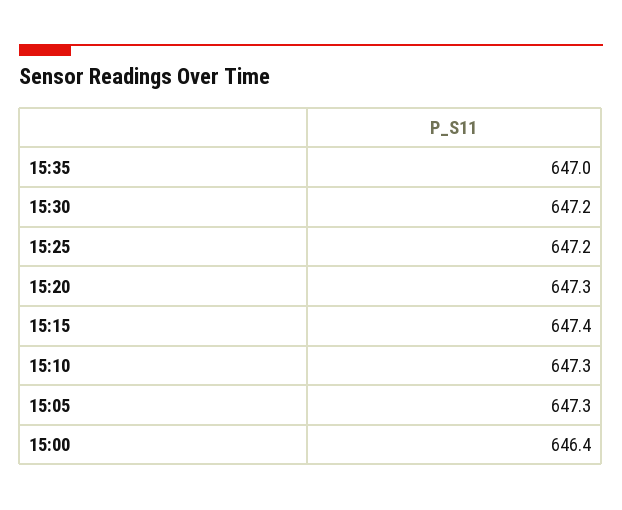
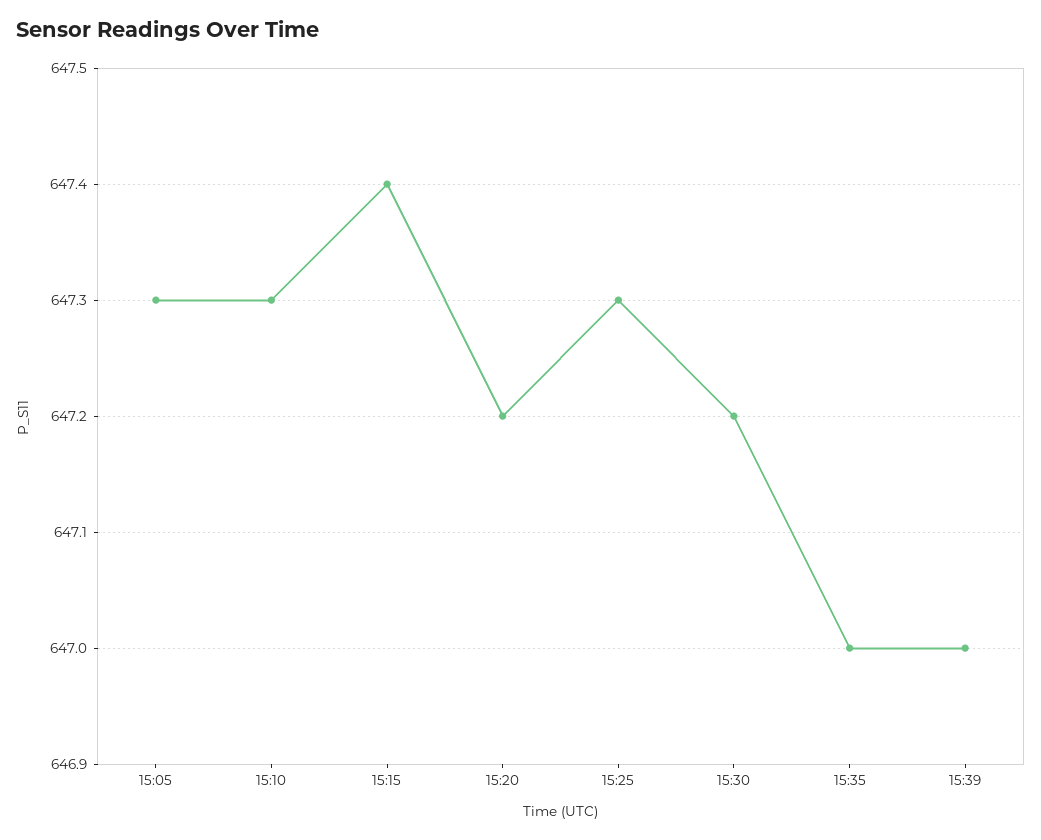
15:25: 647.2 -> 647.3
15:20: 647.3 -> 647.2
15:00: 646.4 -> none
15:39: none -> 647

